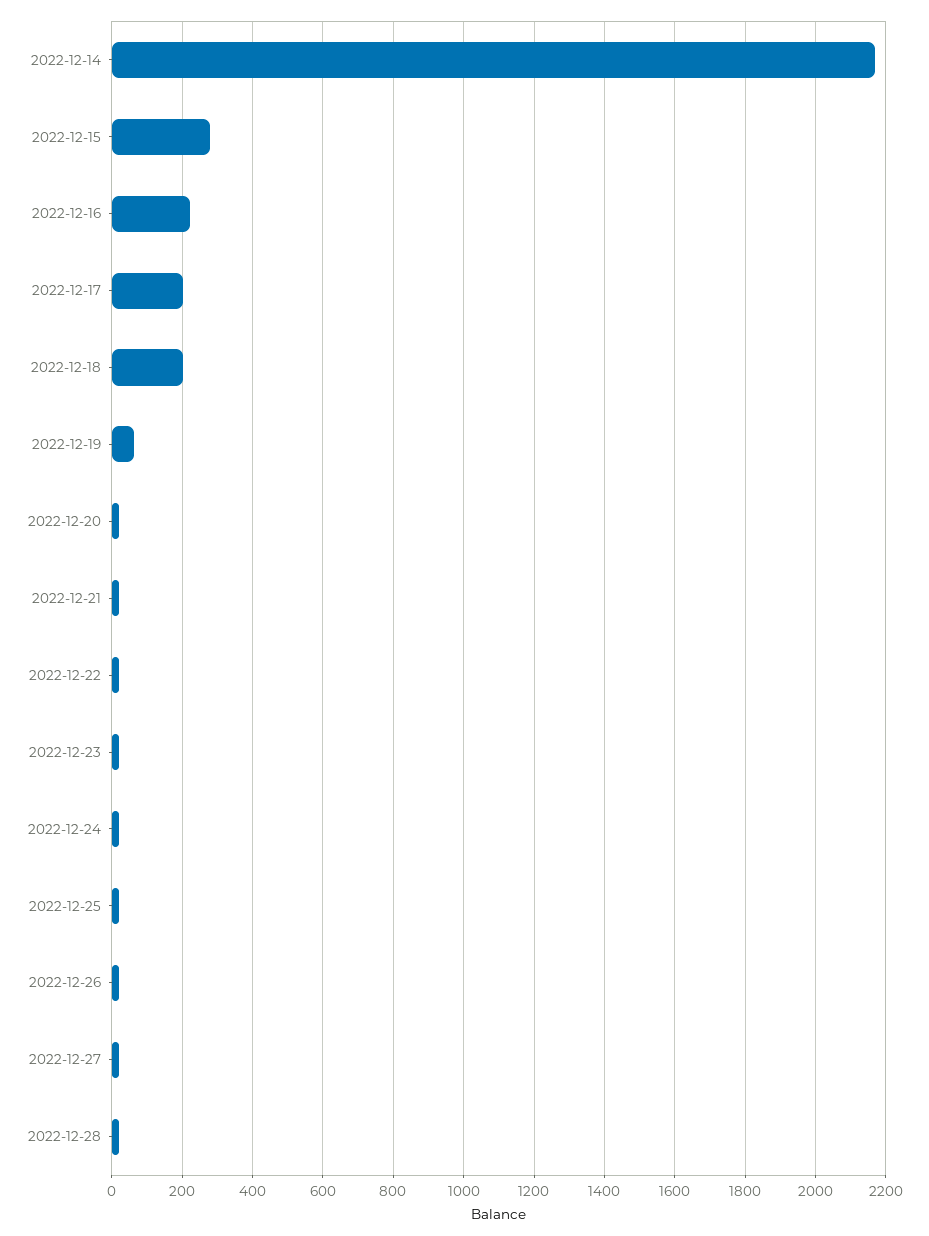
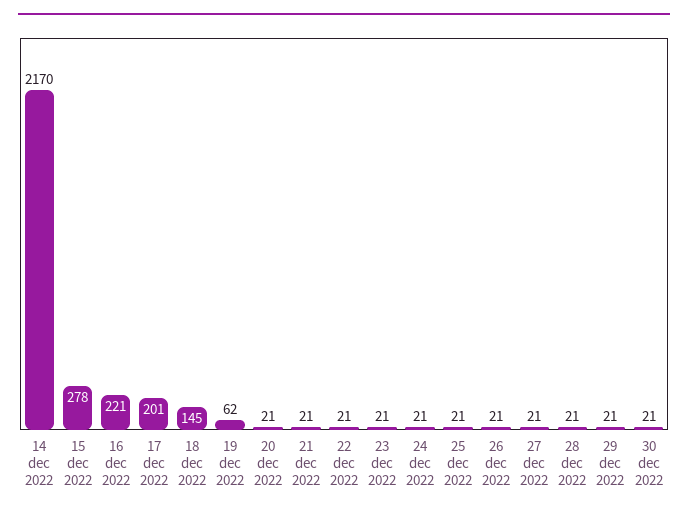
2022-12-18: 200 -> 145
29 dec 2022: none -> 21
30 dec 2022: none -> 21

